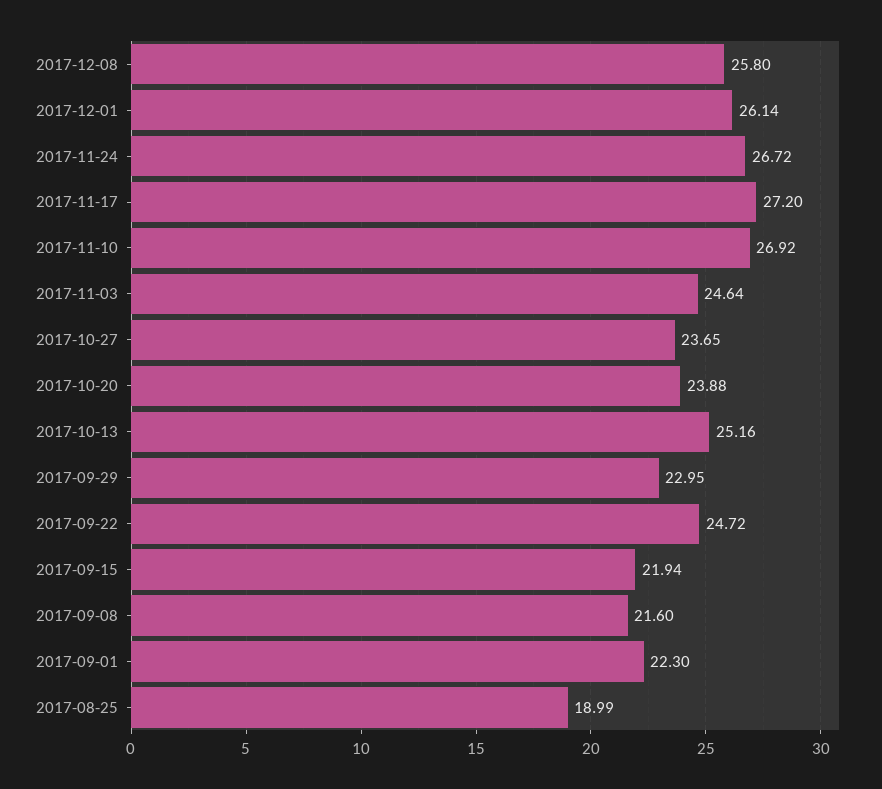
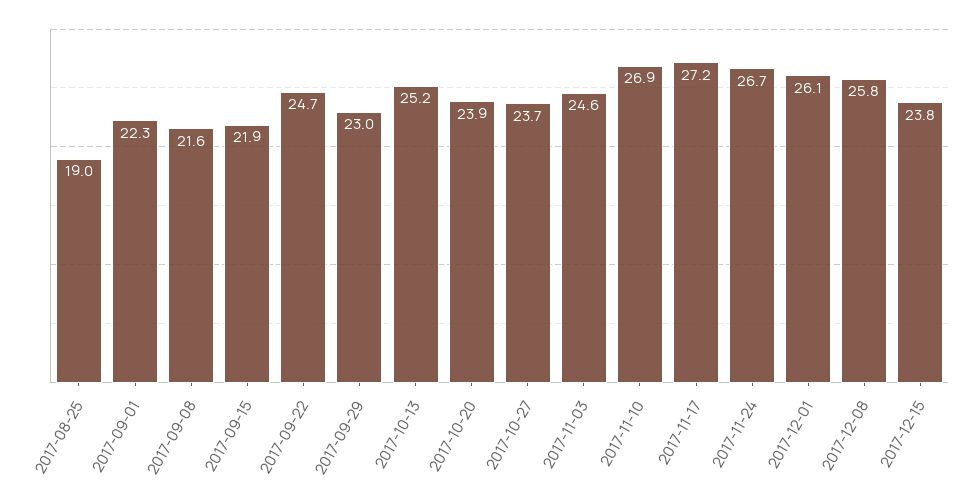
2017-12-15: none -> 23.8

